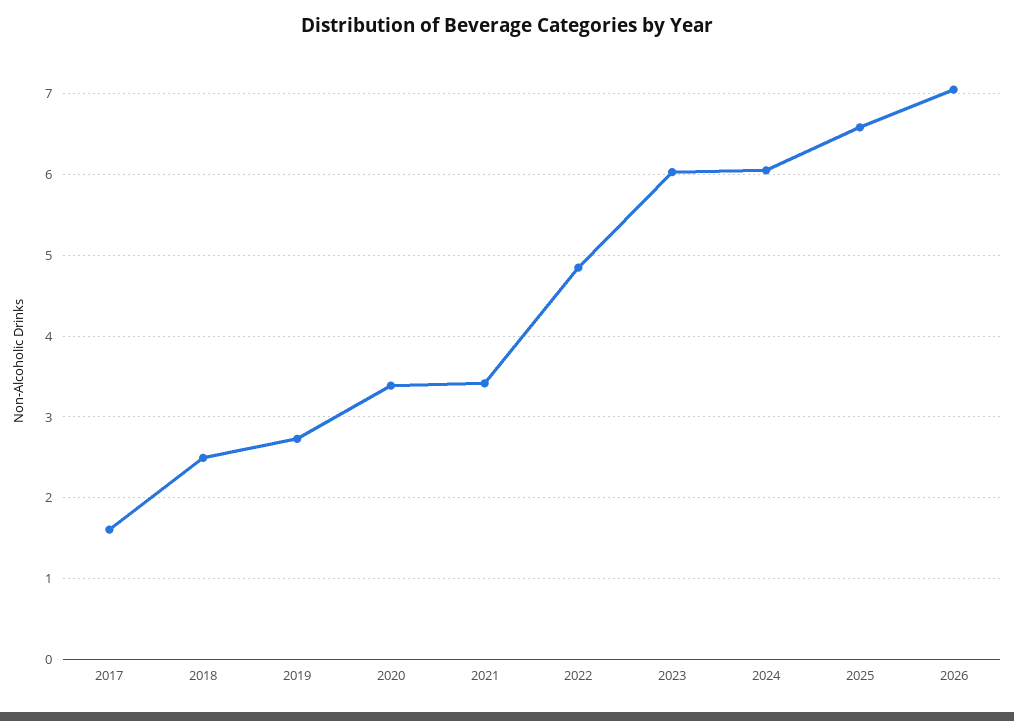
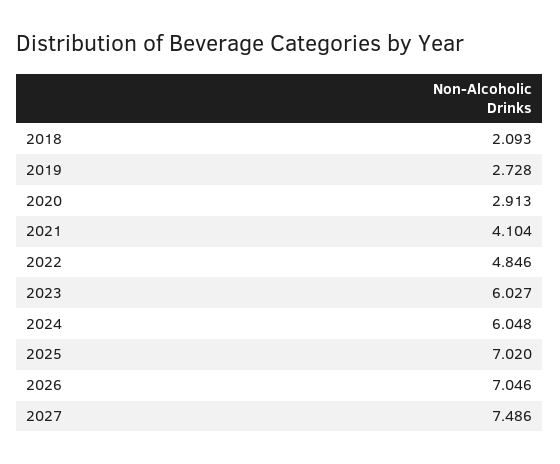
2017: 1.6 -> none
2018: 2.5 -> 2.093
2020: 3.4 -> 2.913
2021: 3.4 -> 4.104
2025: 6.6 -> 7.02
2027: none -> 7.486

